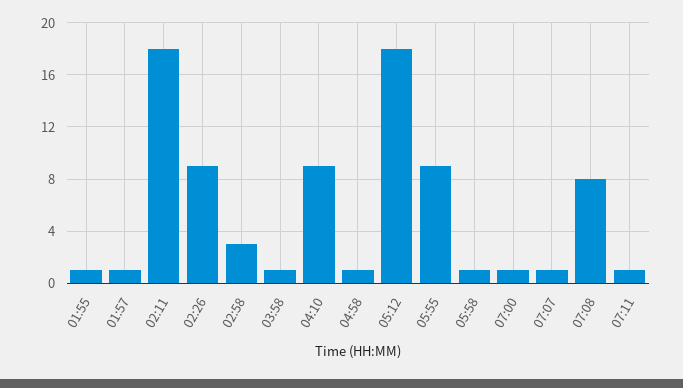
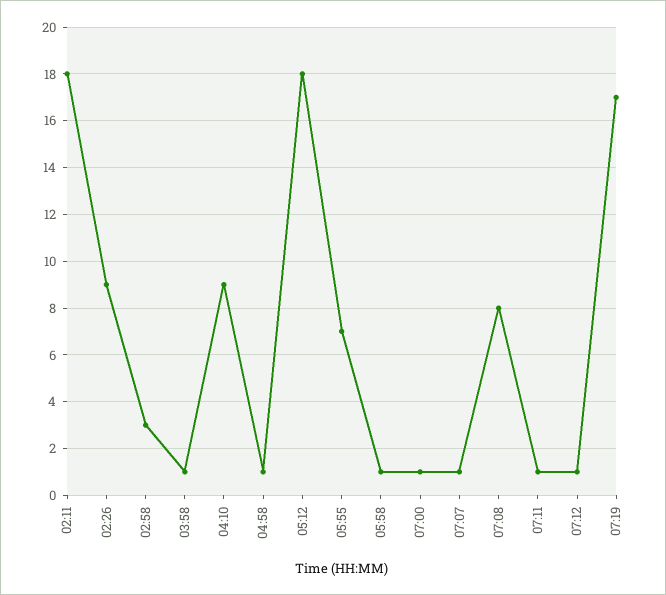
01:55: 1 -> none
01:57: 1 -> none
05:55: 9 -> 7
07:12: none -> 1
07:19: none -> 17

